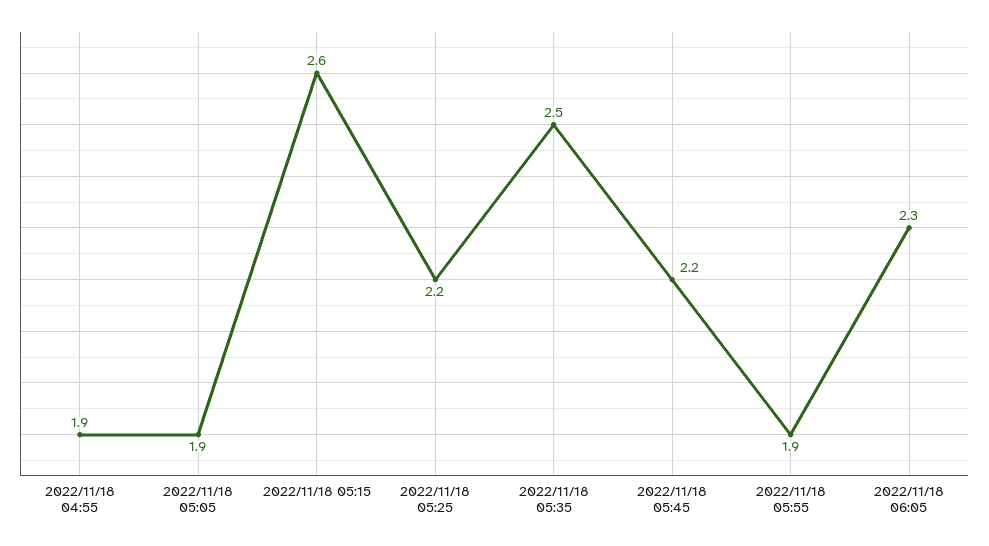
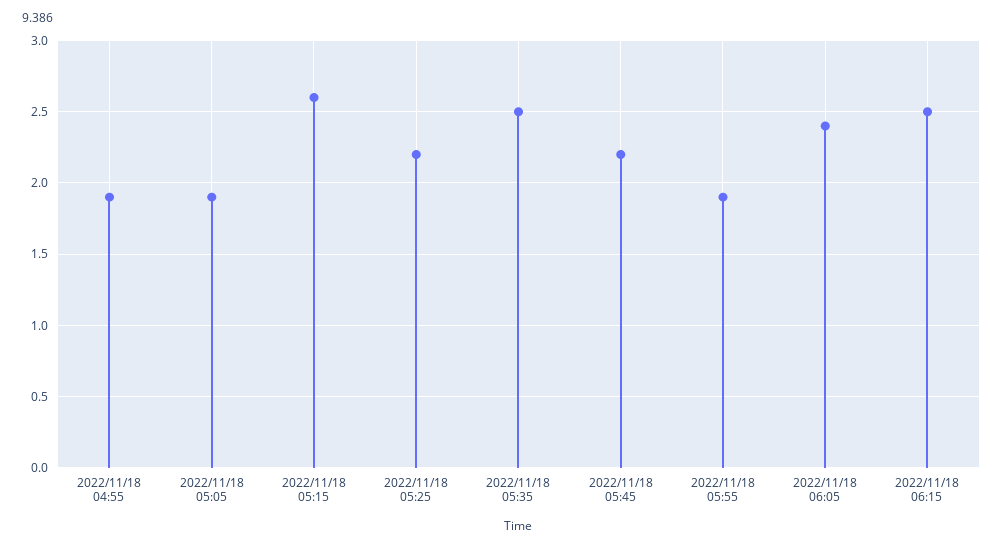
2022/11/18 06:05: 2.3 -> 2.4
2022/11/18 06:15: none -> 2.5

